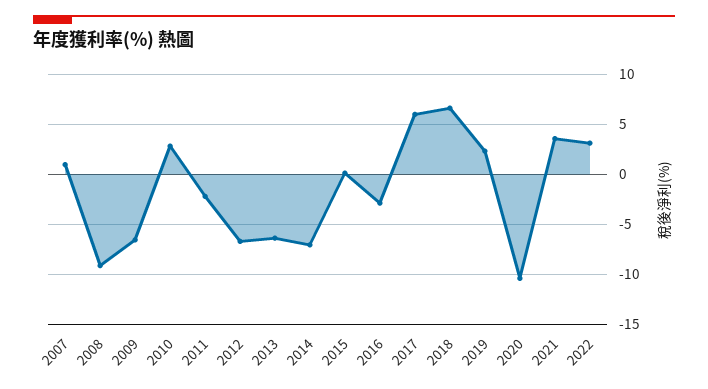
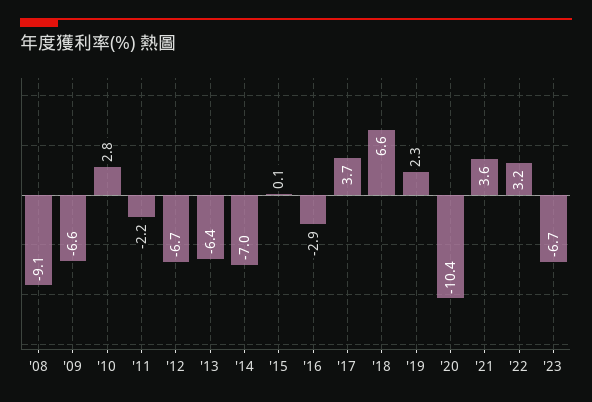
2007: 1 -> none
2017: 6 -> 3.7
'23: none -> -6.7

